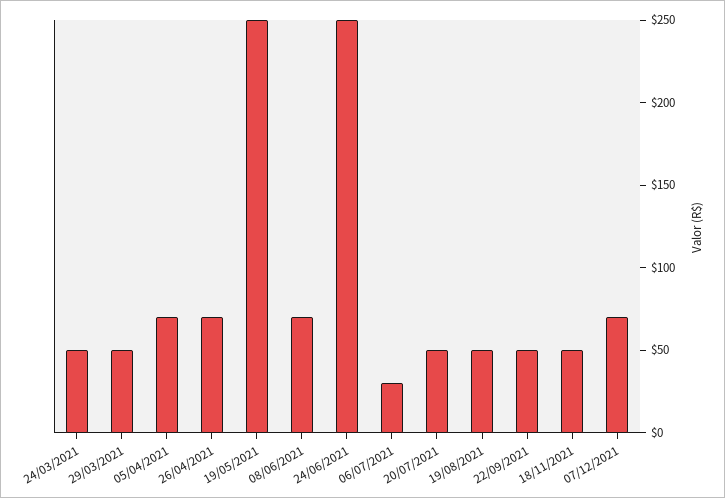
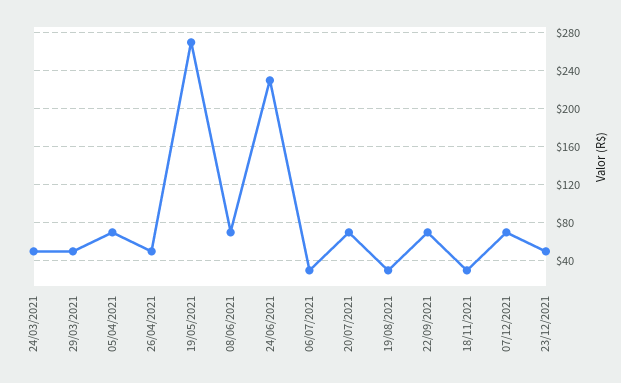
26/04/2021: 70 -> 50
19/05/2021: 250 -> 270
24/06/2021: 250 -> 230
20/07/2021: 50 -> 70
19/08/2021: 50 -> 30
22/09/2021: 50 -> 70
18/11/2021: 50 -> 30
23/12/2021: none -> 50

